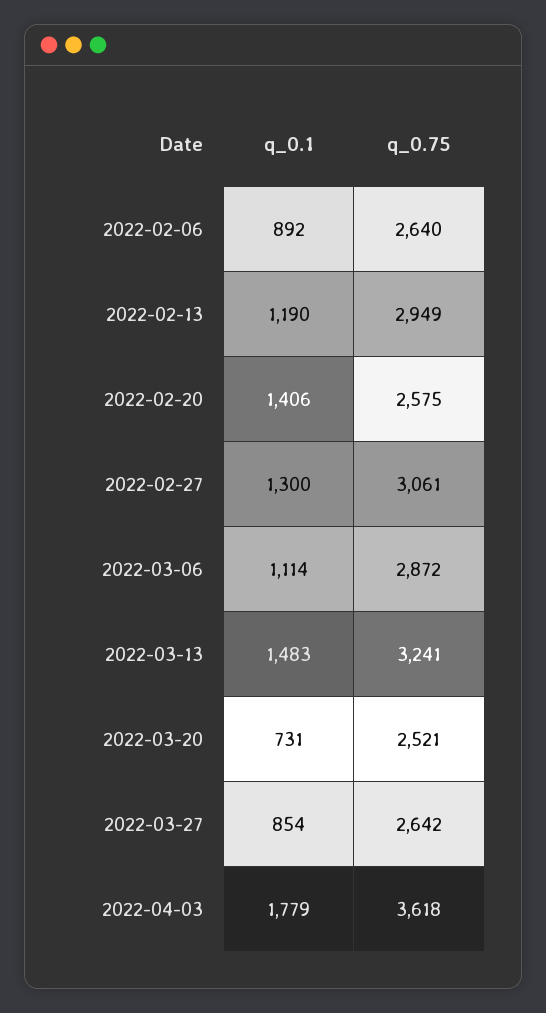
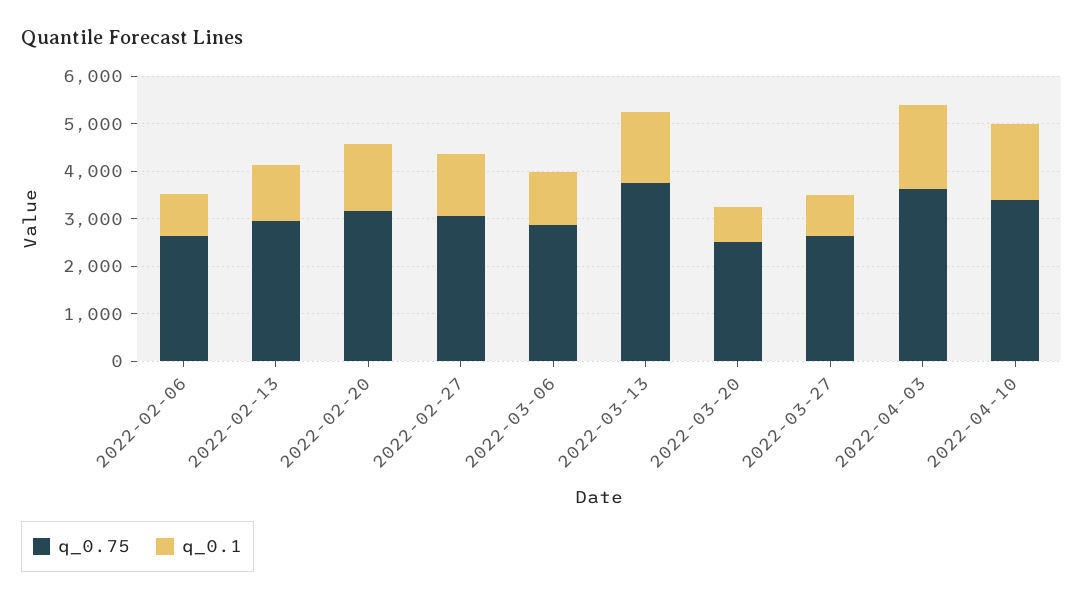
q_0.75, 2022-02-20: 2575 -> 3200
q_0.75, 2022-03-13: 3241 -> 3800
q_0.75, 2022-04-10: none -> 3400
q_0.1, 2022-04-10: none -> 1600

